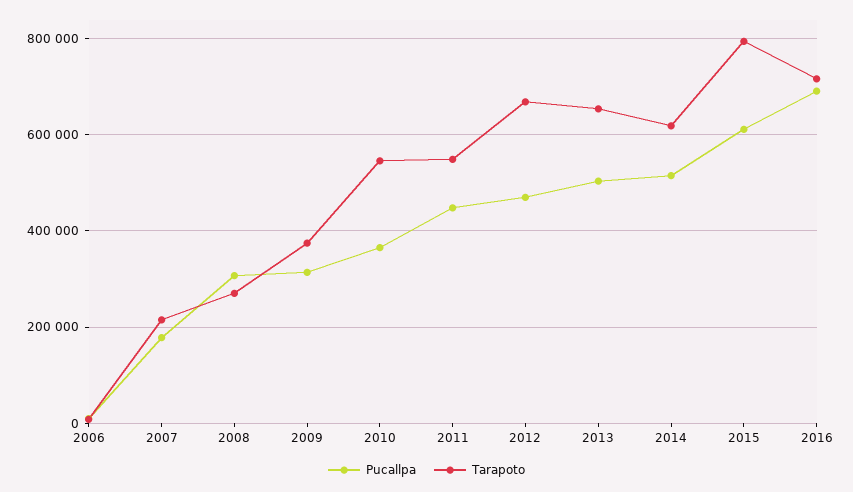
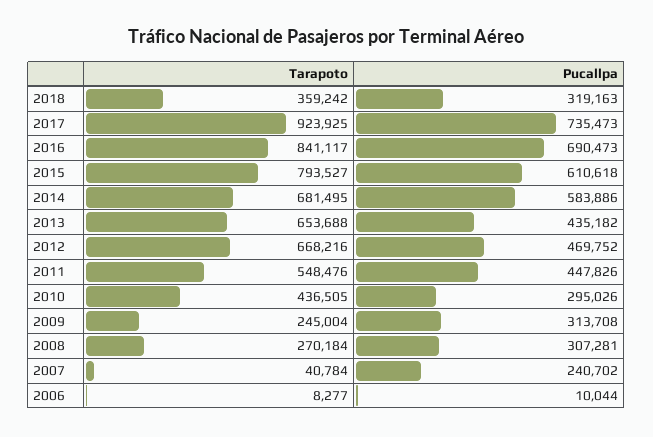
Pucallpa, 2007: 180000 -> 240702
Tarapoto, 2007: 220000 -> 40784
Tarapoto, 2009: 380000 -> 245004
Pucallpa, 2010: 360000 -> 295026
Tarapoto, 2010: 540000 -> 436505
Pucallpa, 2013: 500000 -> 435182
Pucallpa, 2014: 520000 -> 583886
Tarapoto, 2014: 620000 -> 681495
Tarapoto, 2016: 720000 -> 841117
Tarapoto, 2018: none -> 359242
Pucallpa, 2018: none -> 319163
Tarapoto, 2017: none -> 923925
Pucallpa, 2017: none -> 735473

